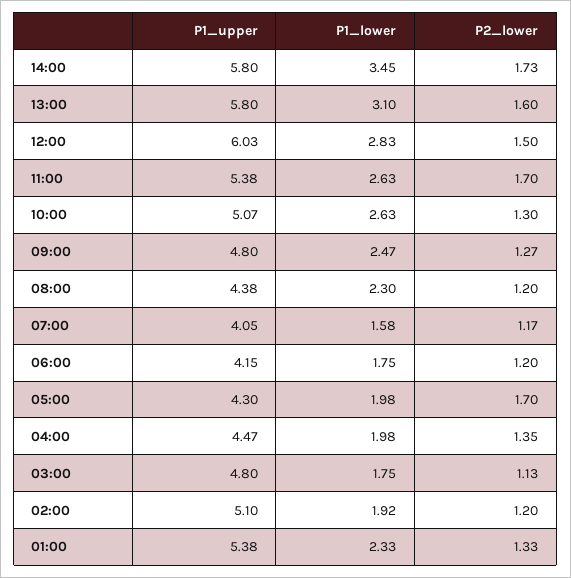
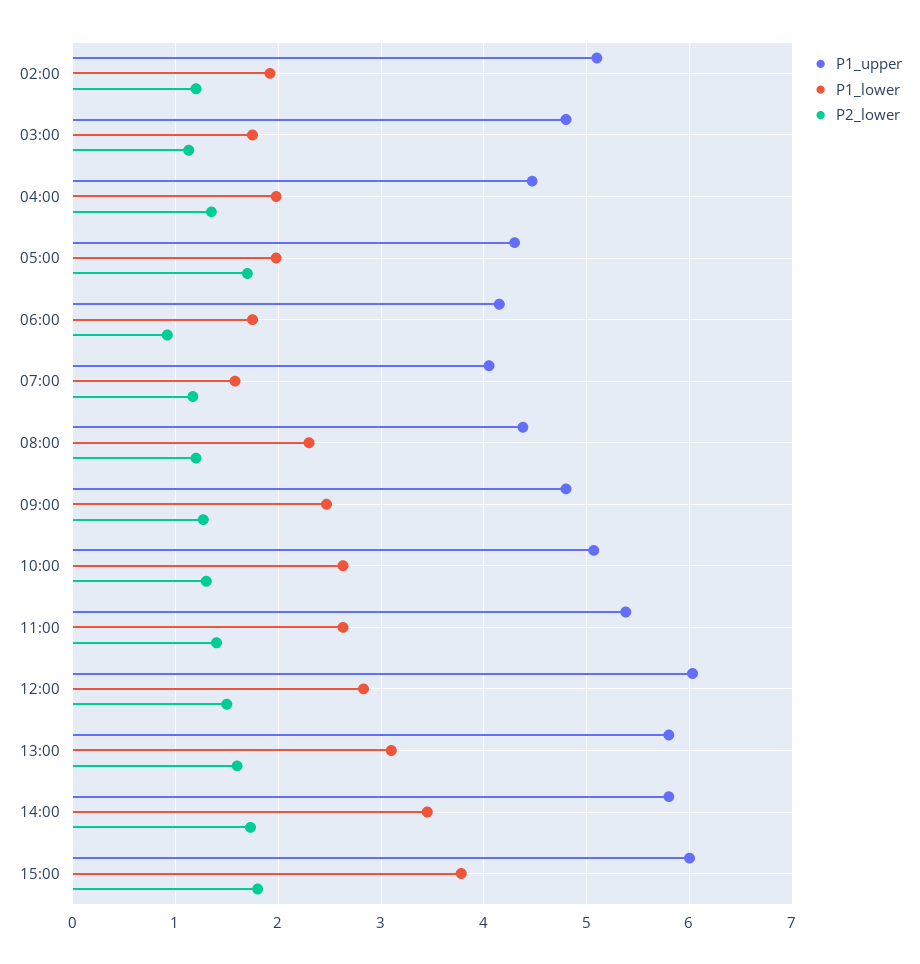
P2_lower, 11:00: 1.7 -> 1.4
P2_lower, 06:00: 1.2 -> 0.9
P1_upper, 01:00: 5.38 -> none
P1_lower, 01:00: 2.33 -> none
P2_lower, 01:00: 1.33 -> none
P1_upper, 15:00: none -> 6
P1_lower, 15:00: none -> 3.8
P2_lower, 15:00: none -> 1.8

